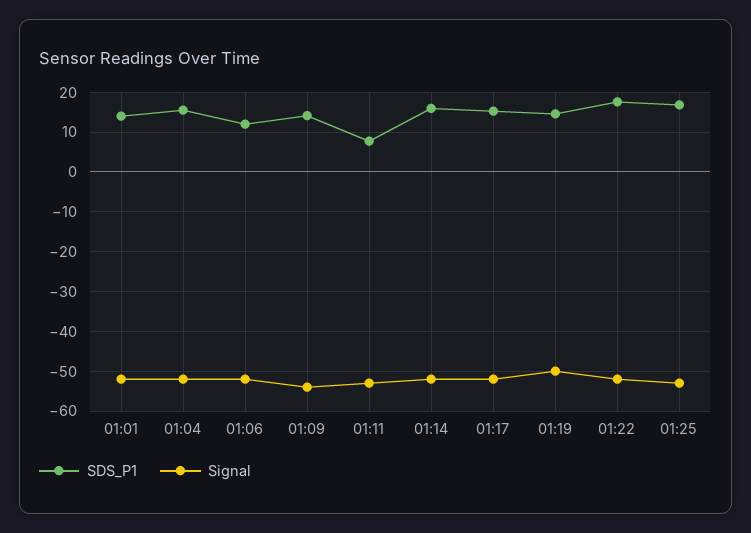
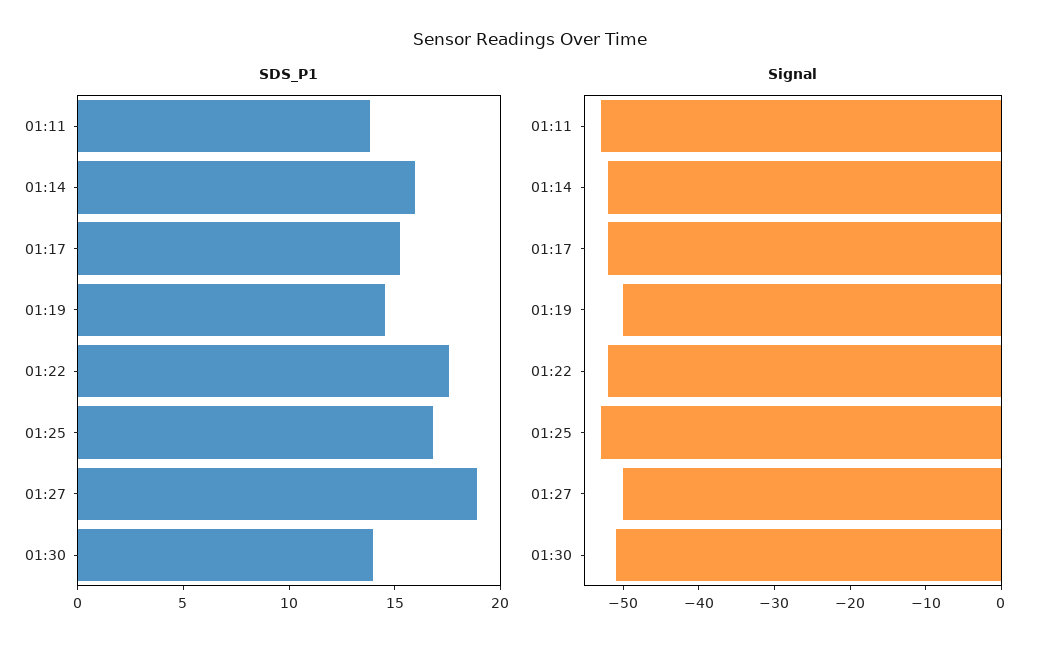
SDS_P1, 01:01: 14 -> none
Signal, 01:01: -52 -> none
SDS_P1, 01:04: 16 -> none
Signal, 01:04: -52 -> none
SDS_P1, 01:06: 12 -> none
Signal, 01:06: -52 -> none
SDS_P1, 01:09: 14 -> none
Signal, 01:09: -54 -> none
SDS_P1, 01:11: 8 -> 14
SDS_P1, 01:27: none -> 19
SDS_P1, 01:30: none -> 14
Signal, 01:27: none -> -50
Signal, 01:30: none -> -50

